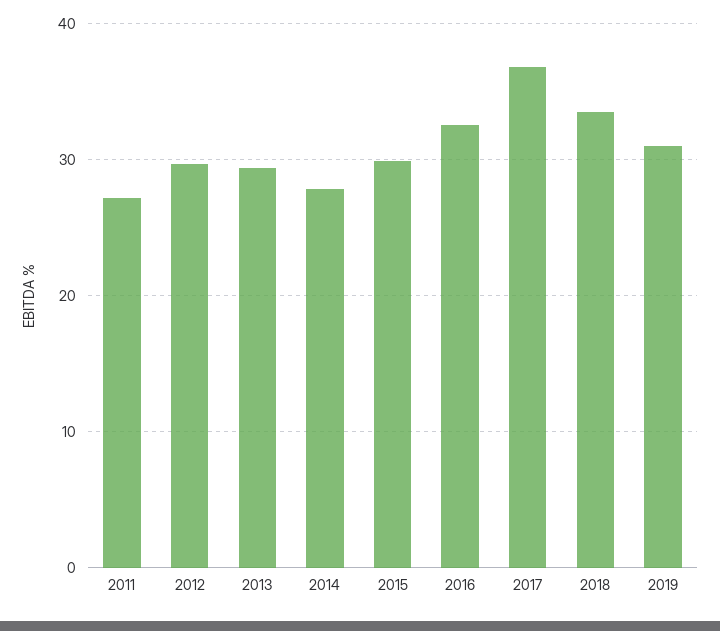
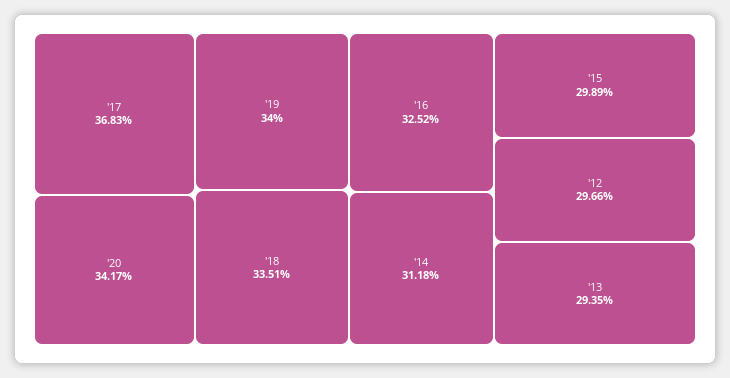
2011: 27 -> none
2014: 28 -> 31.18
2019: 31 -> 34
'20: none -> 34.17

